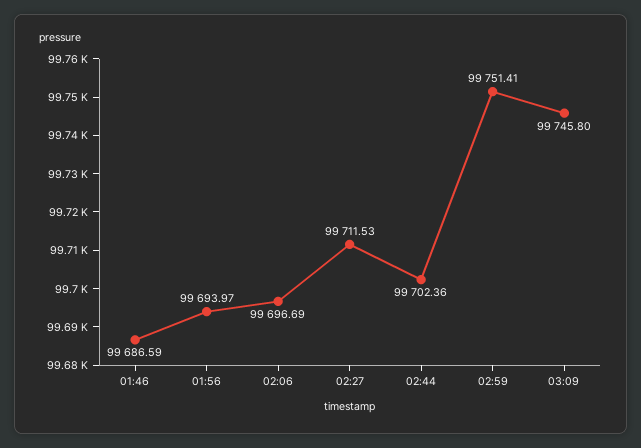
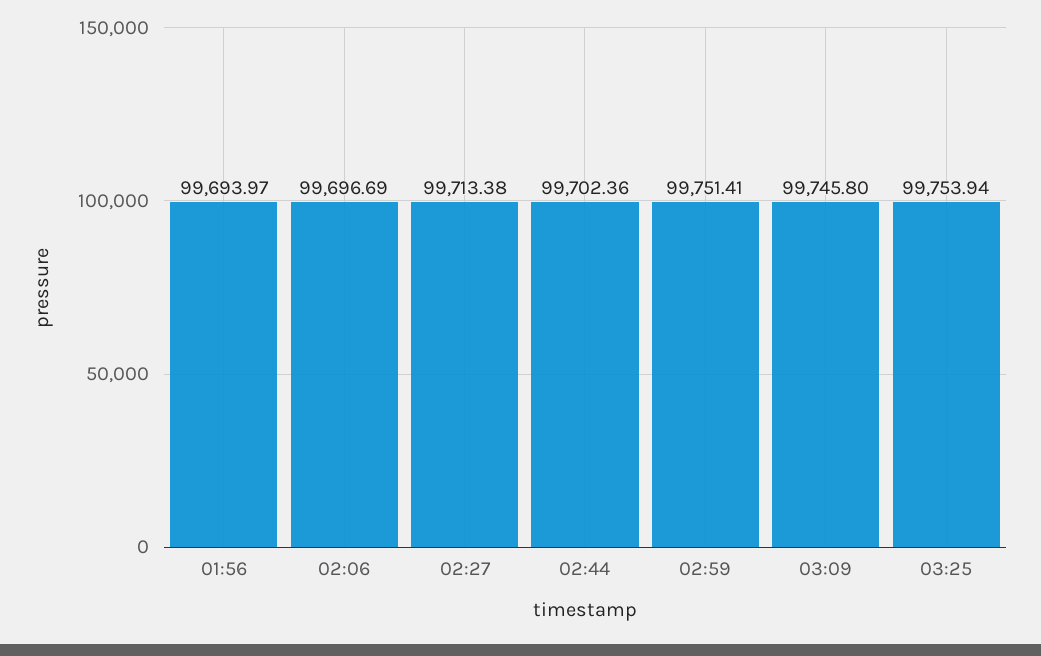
01:46: 99686.59 -> none
02:27: 99711.53 -> 99713.38
03:25: none -> 99753.94

